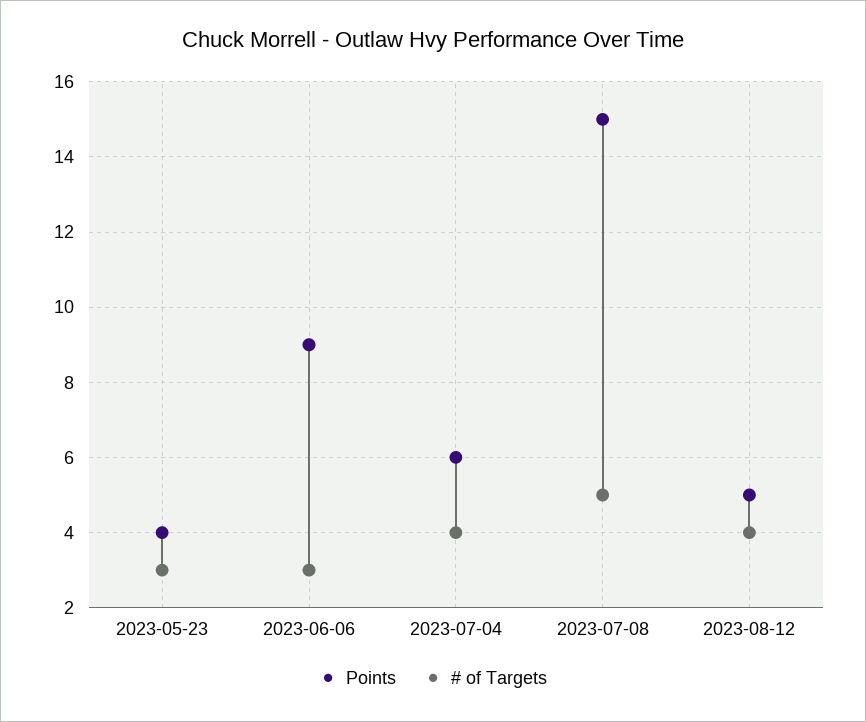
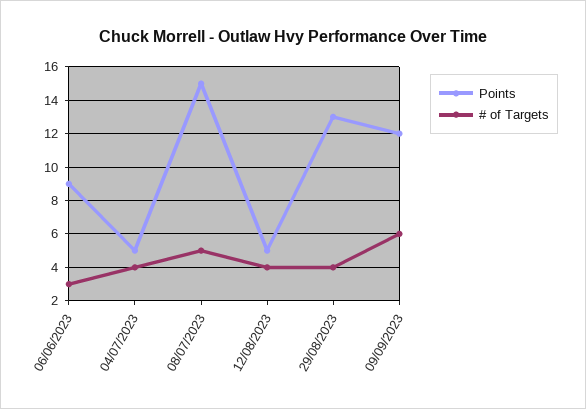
Points, 2023-05-23: 4 -> none
# of Targets, 2023-05-23: 3 -> none
Points, 2023-07-04: 6 -> 5
Points, 29/08/2023: none -> 13
# of Targets, 29/08/2023: none -> 4
Points, 09/09/2023: none -> 12
# of Targets, 09/09/2023: none -> 6

